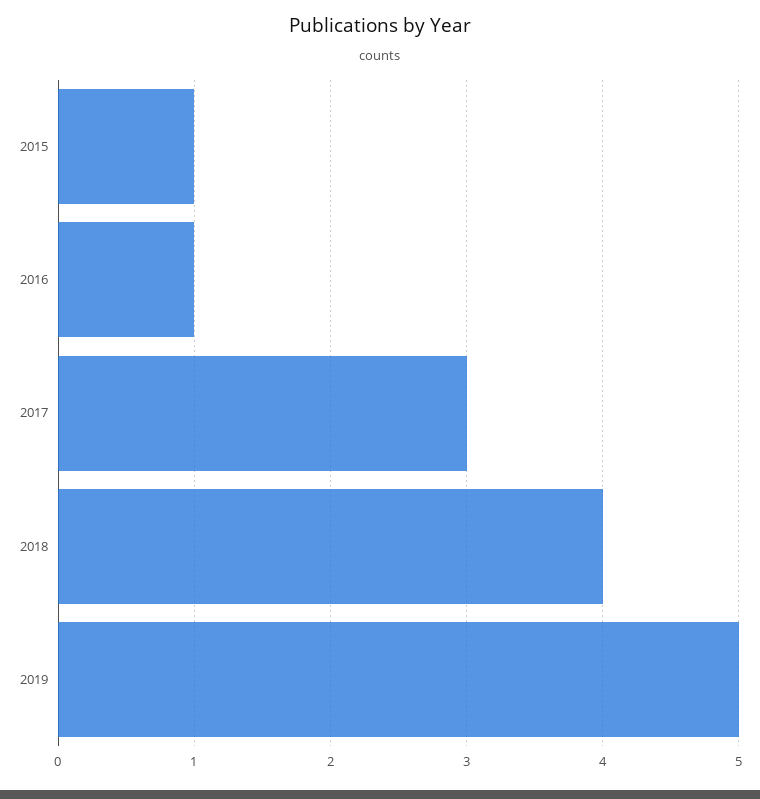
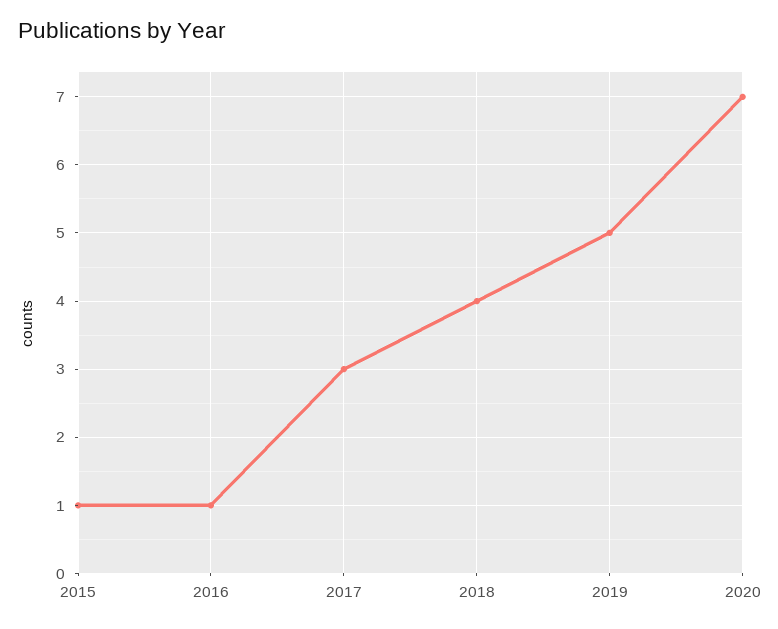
2020: none -> 7

